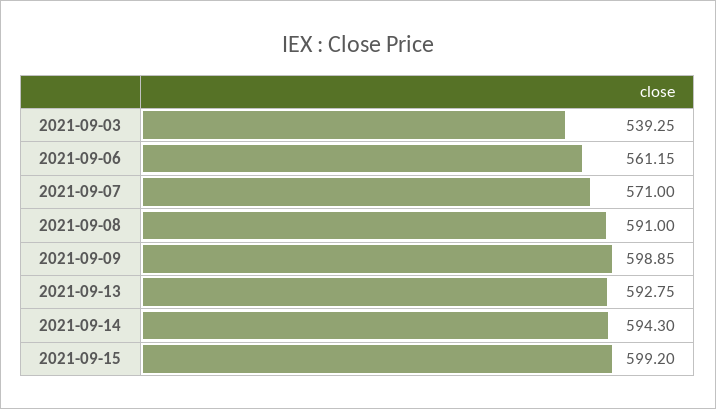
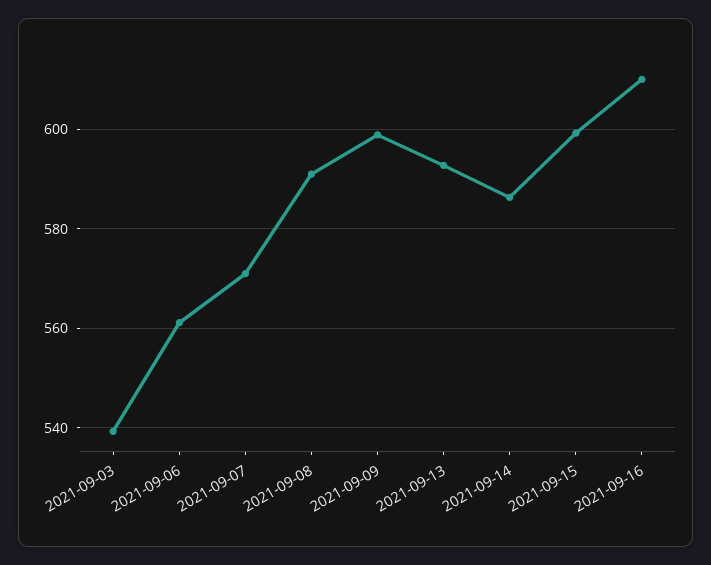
2021-09-14: 594.3 -> 586
2021-09-16: none -> 610

